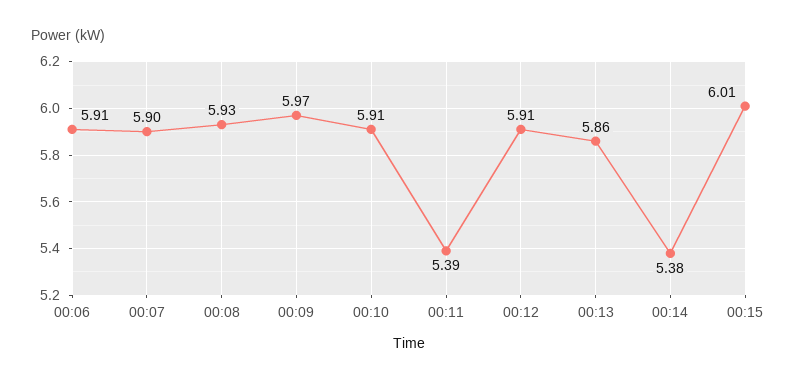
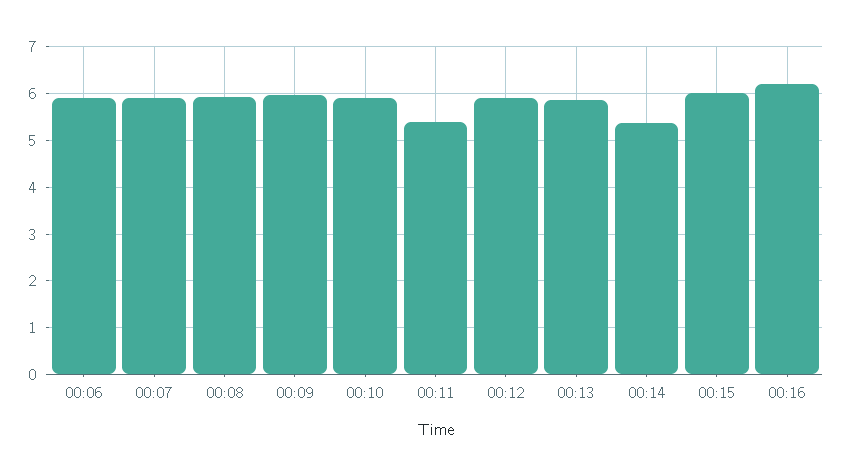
00:16: none -> 6.2

